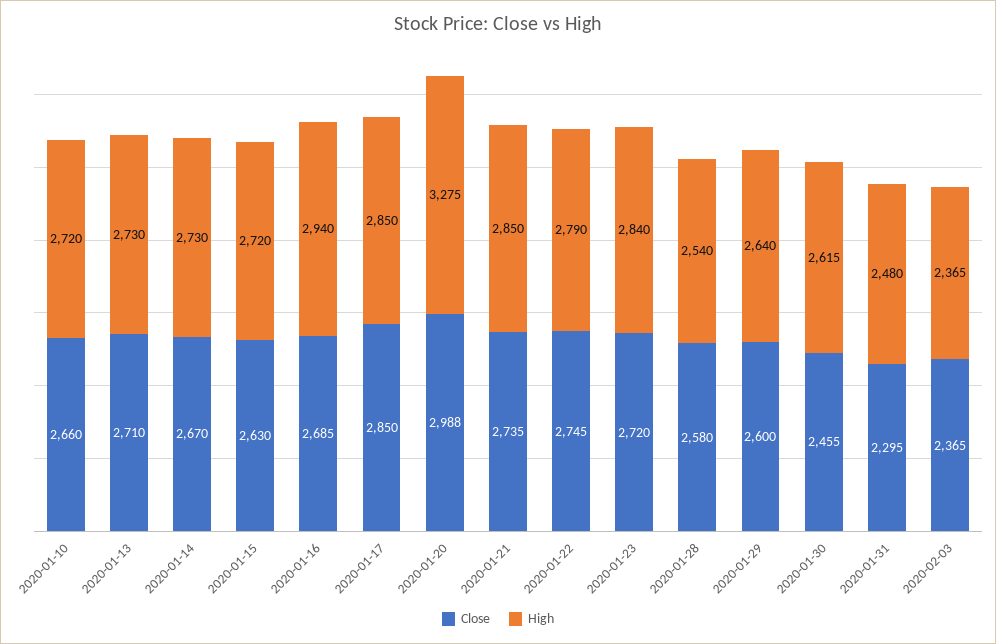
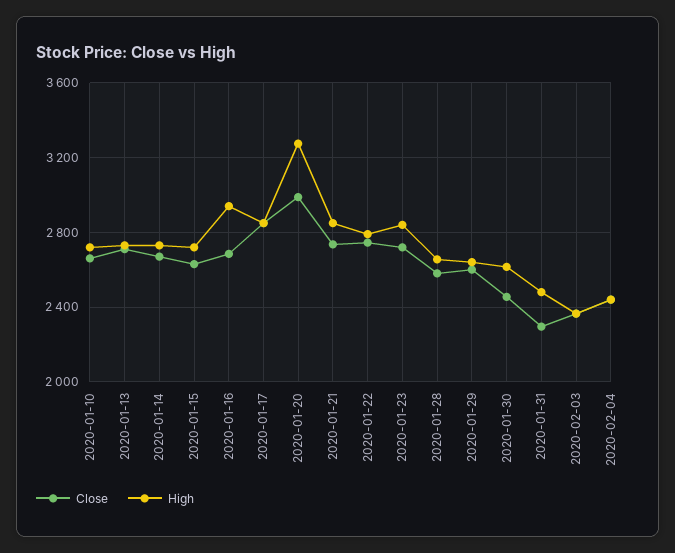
High, 2020-01-28: 2540 -> 2650
Close, 2020-02-04: none -> 2450
High, 2020-02-04: none -> 2450

